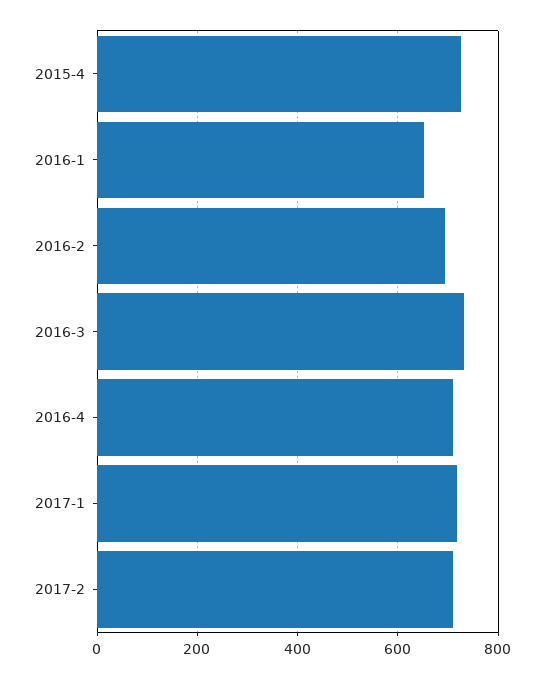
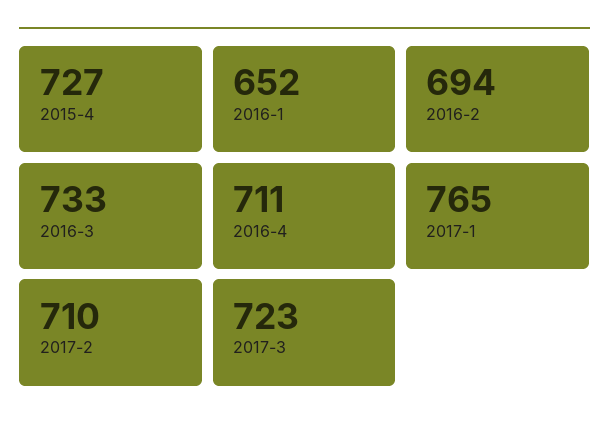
2017-1: 720 -> 765
2017-3: none -> 723

